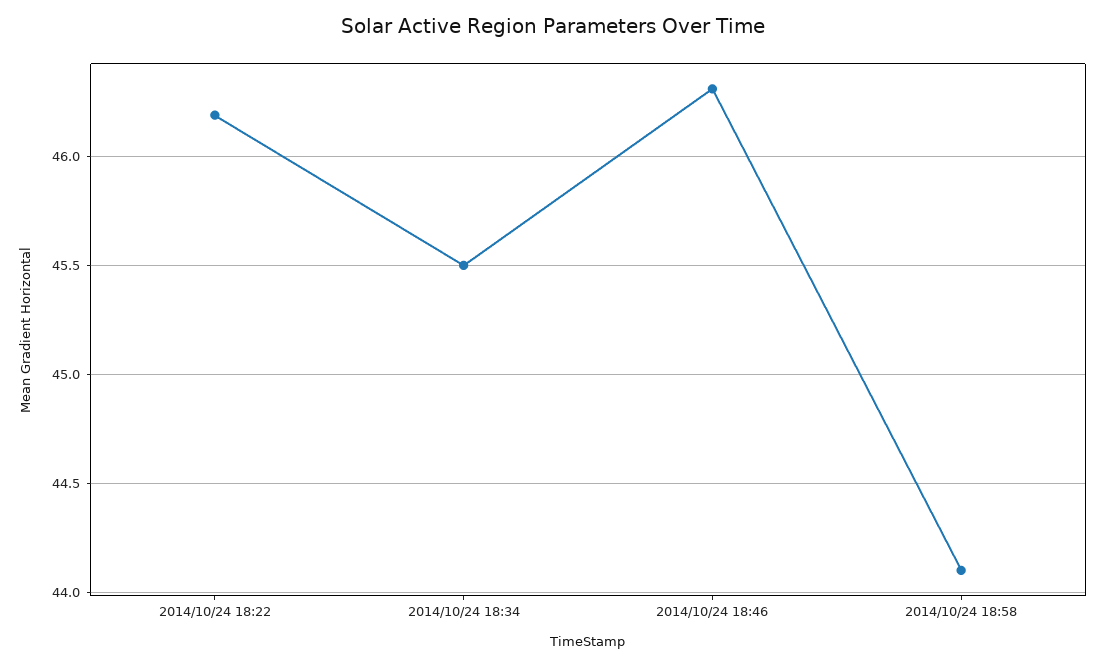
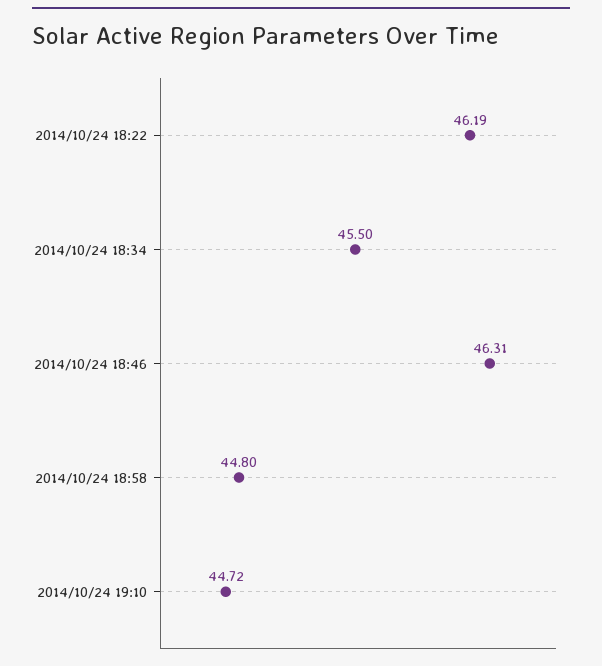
2014/10/24 18:58: 44.1 -> 44.8
2014/10/24 19:10: none -> 44.72

